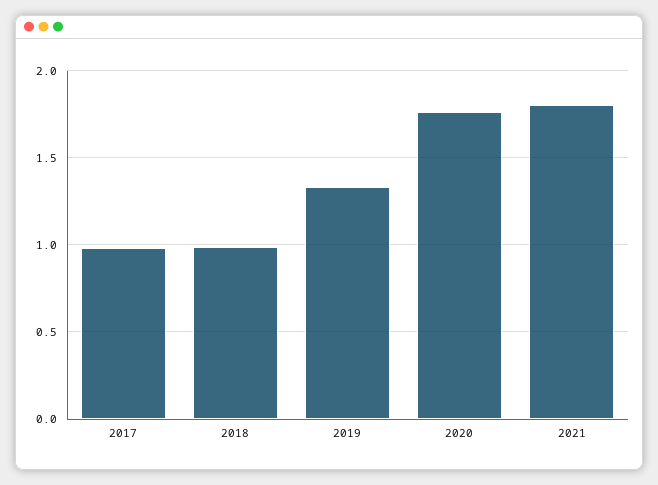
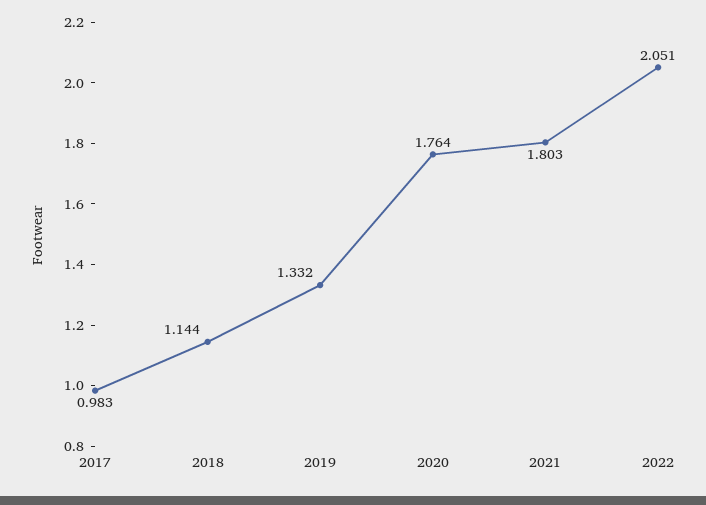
2018: 1 -> 1.144
2022: none -> 2.051

